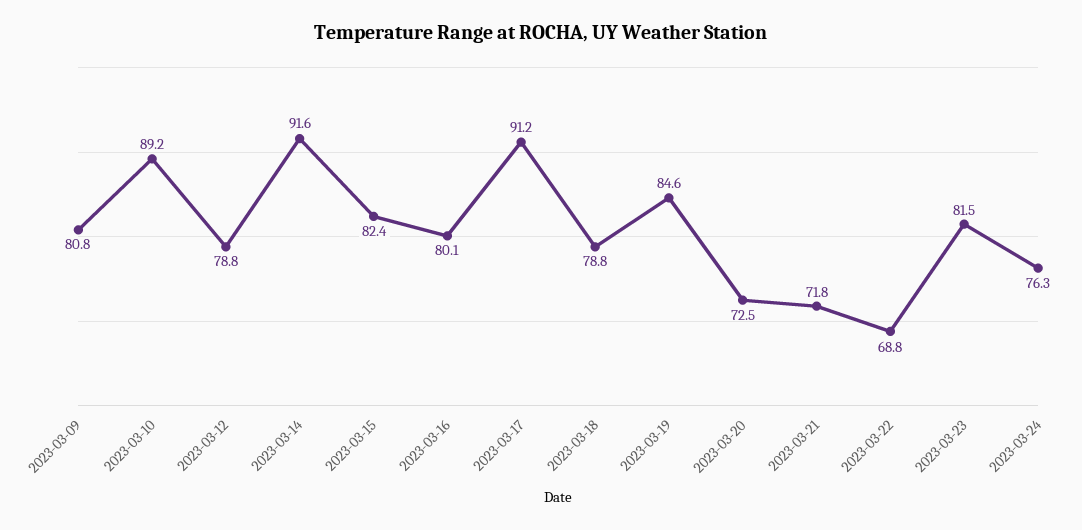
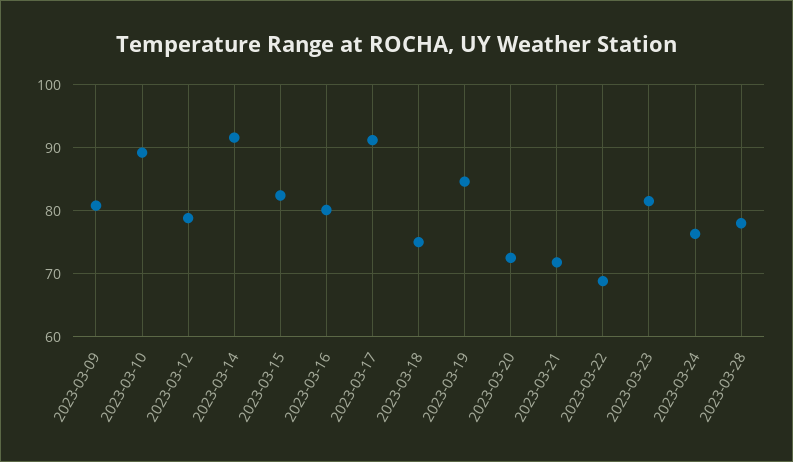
2023-03-18: 78.8 -> 75
2023-03-28: none -> 78

